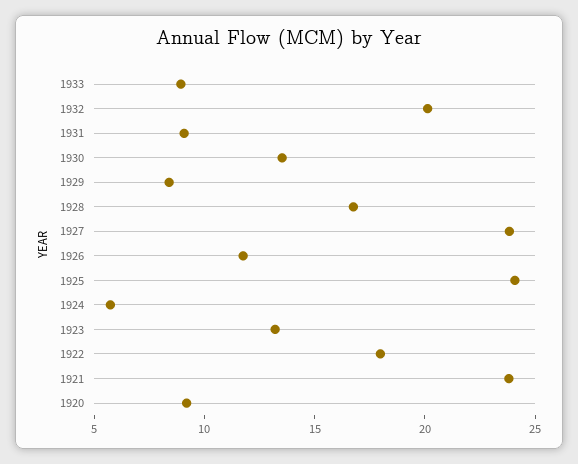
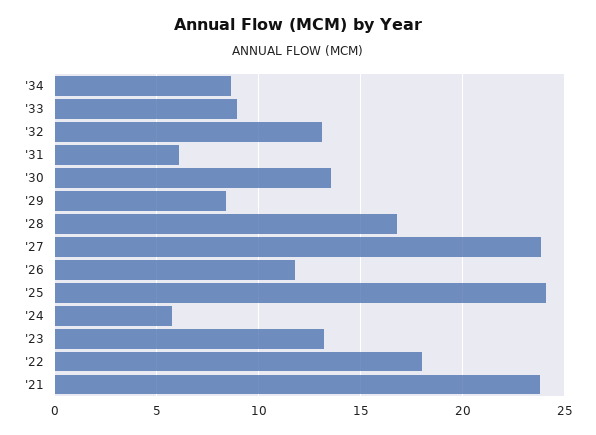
1932: 20 -> 13
1931: 9 -> 6
1920: 9 -> none
'34: none -> 8.5

